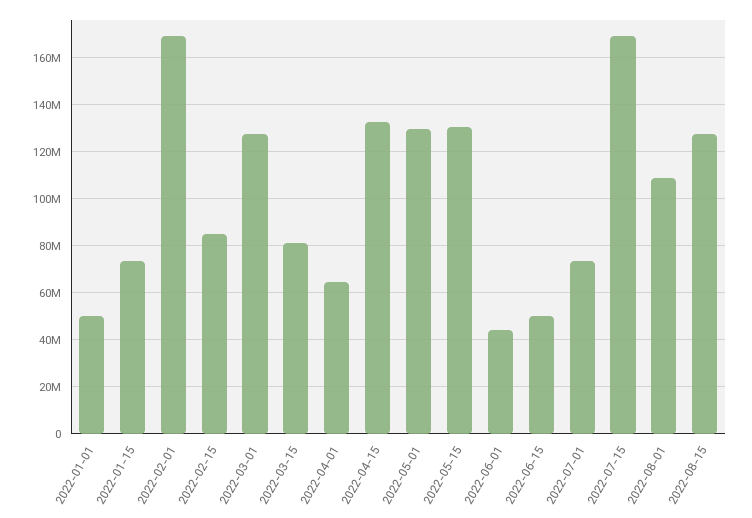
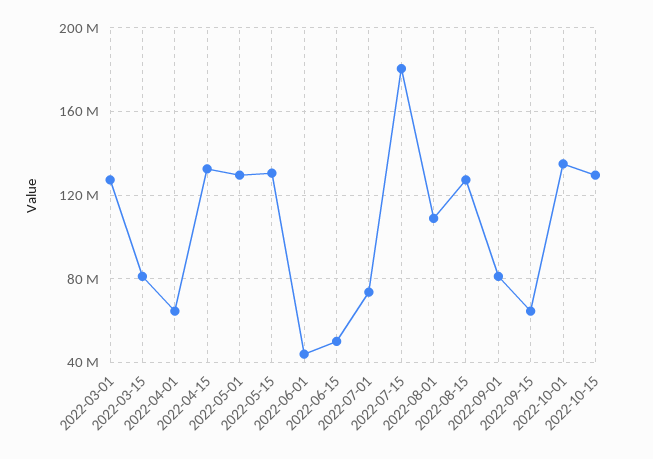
2022-01-01: 50000000 -> none
2022-01-15: 75000000 -> none
2022-02-01: 170000000 -> none
2022-02-15: 85000000 -> none
2022-07-15: 170000000 -> 180000000
2022-09-01: none -> 80000000
2022-09-15: none -> 65000000
2022-10-01: none -> 135000000
2022-10-15: none -> 130000000

